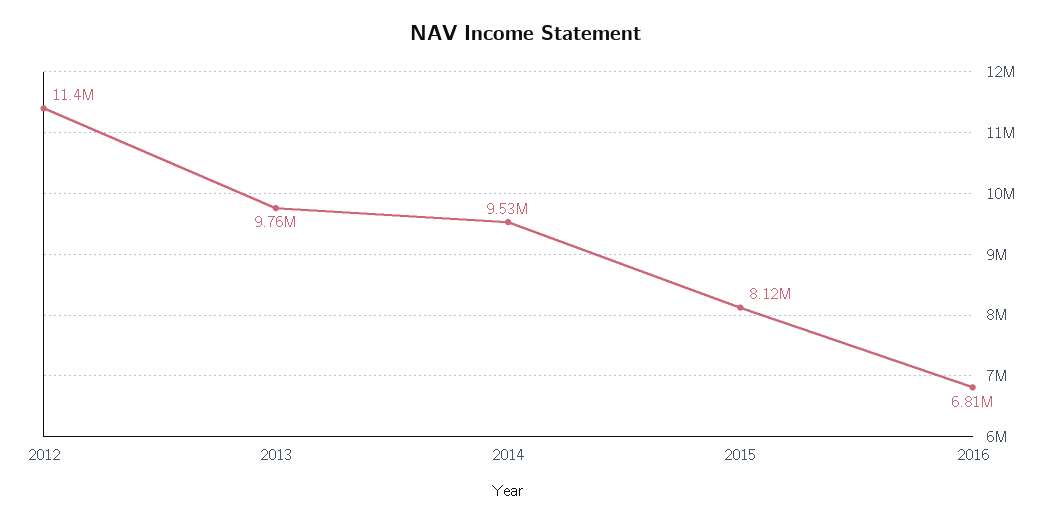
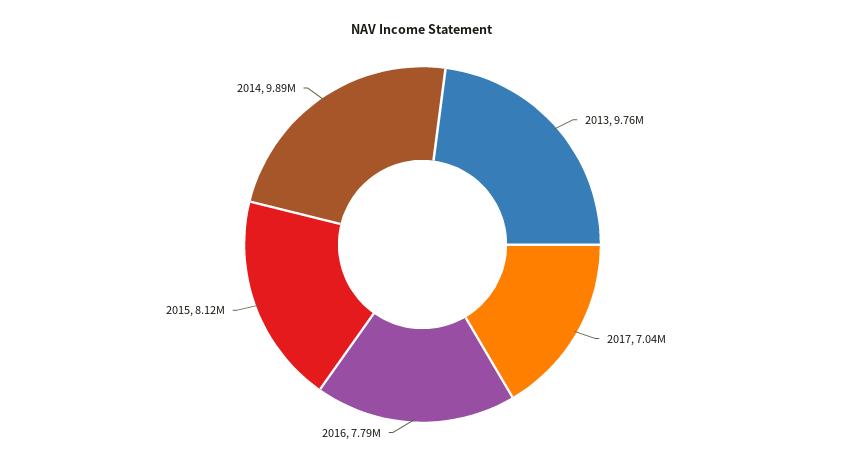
2012: 11400000 -> none
2014: 9530000 -> 9890000
2016: 6810000 -> 7790000
2017: none -> 7040000

